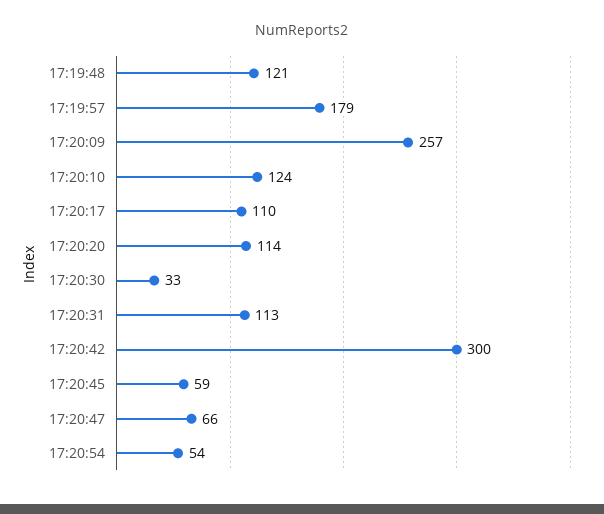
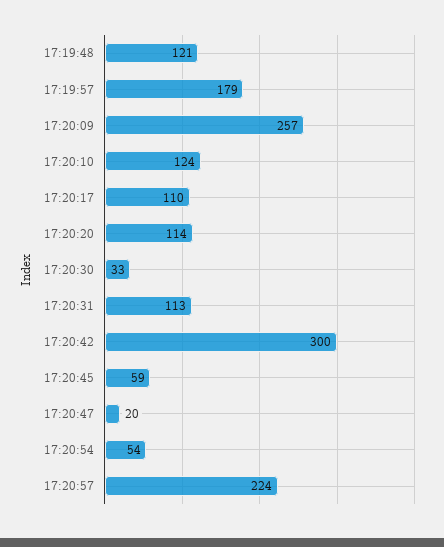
17:20:47: 66 -> 20
17:20:57: none -> 224

